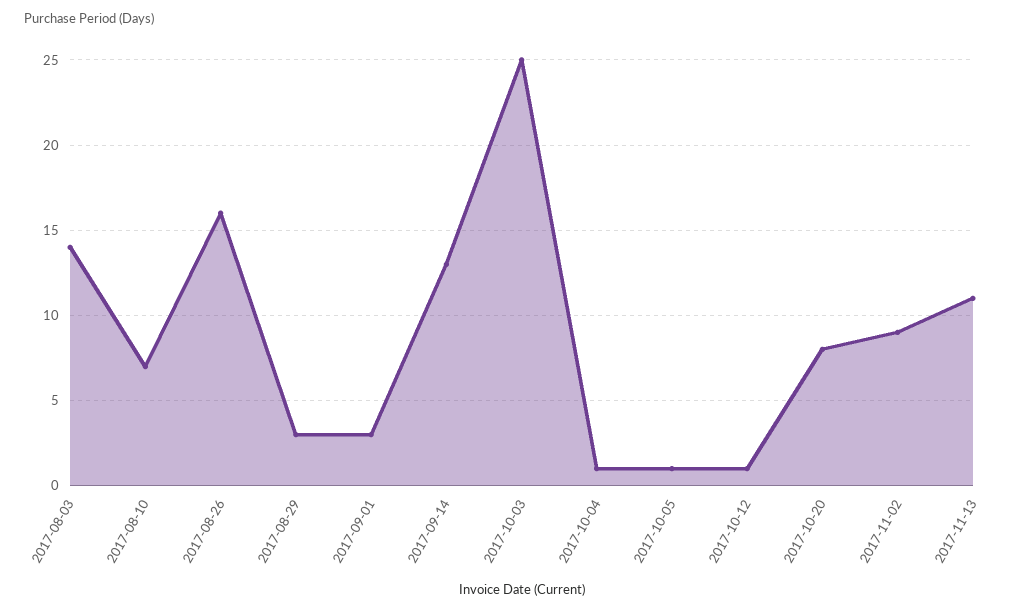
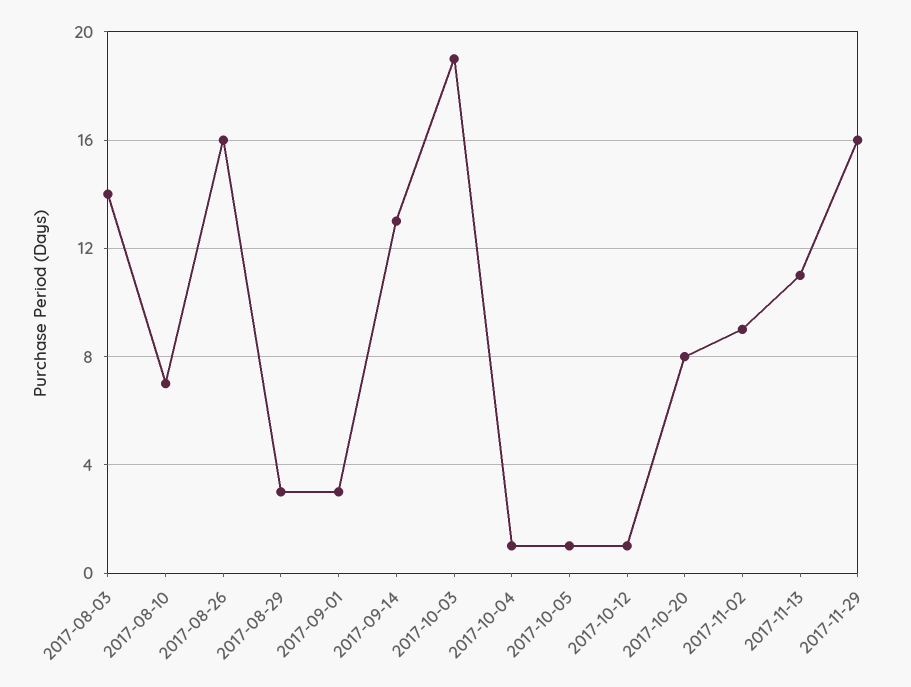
2017-10-03: 25 -> 19
2017-11-29: none -> 16

